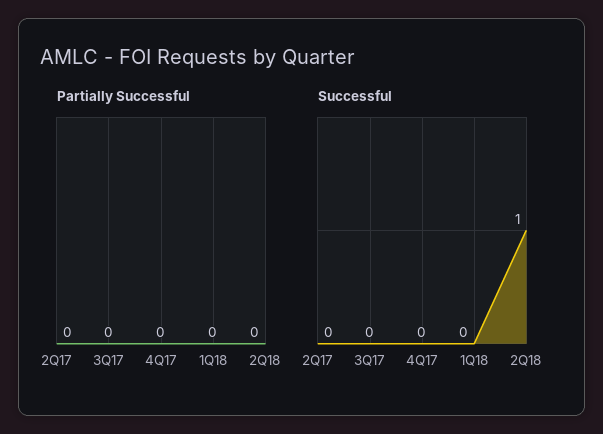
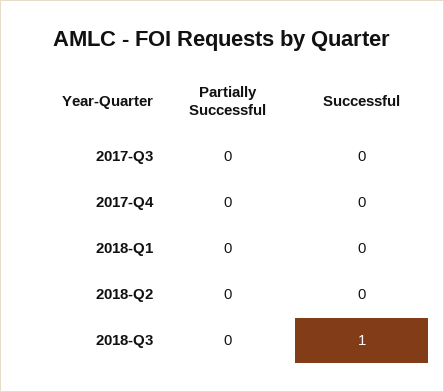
Partially Successful, 2Q17: 0 -> none
Successful, 2Q17: 0 -> none
Successful, 2Q18: 1 -> 0
Partially Successful, 2018-Q3: none -> 0
Successful, 2018-Q3: none -> 1

